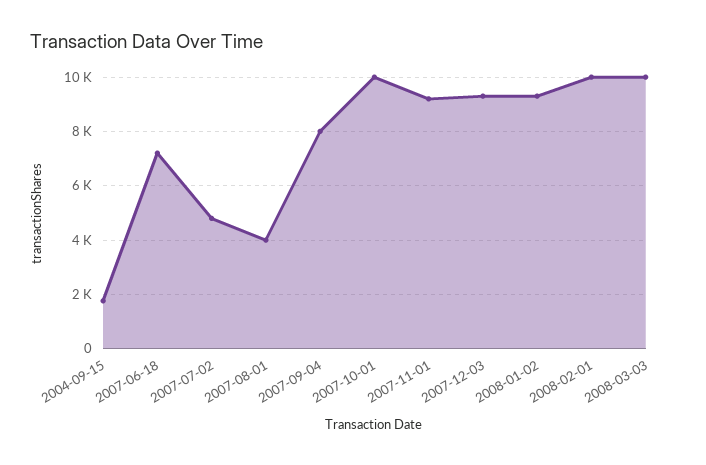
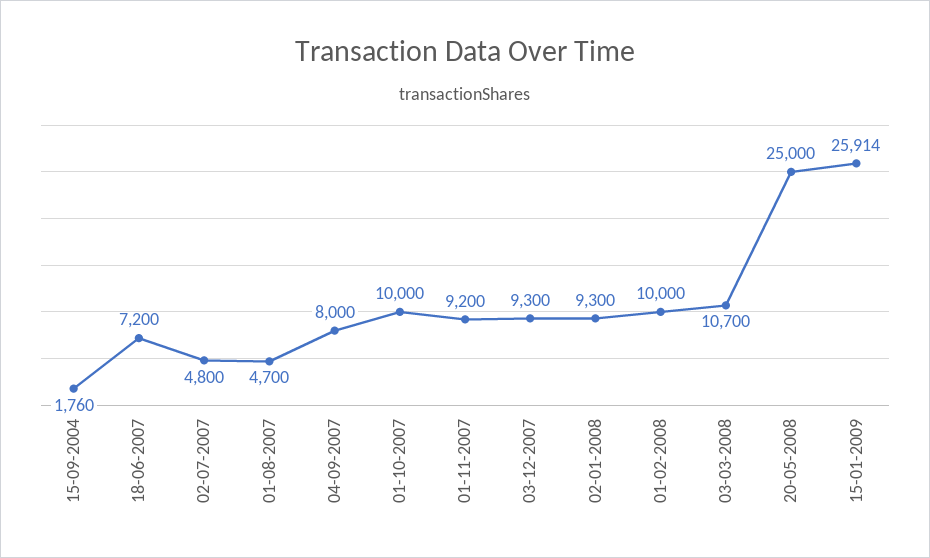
2007-08-01: 4000 -> 4700
2008-03-03: 10000 -> 10700
20-05-2008: none -> 25000
15-01-2009: none -> 25914

